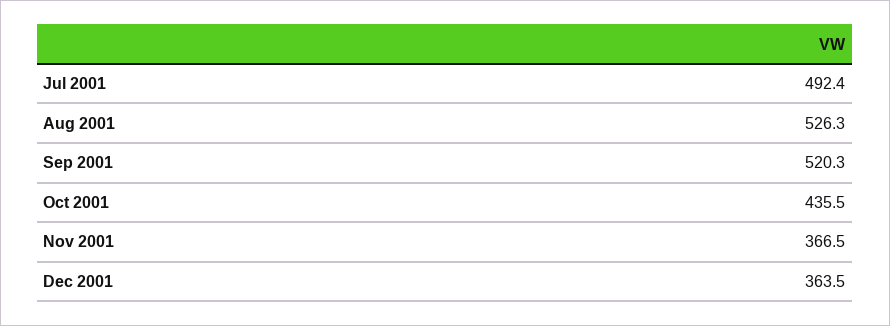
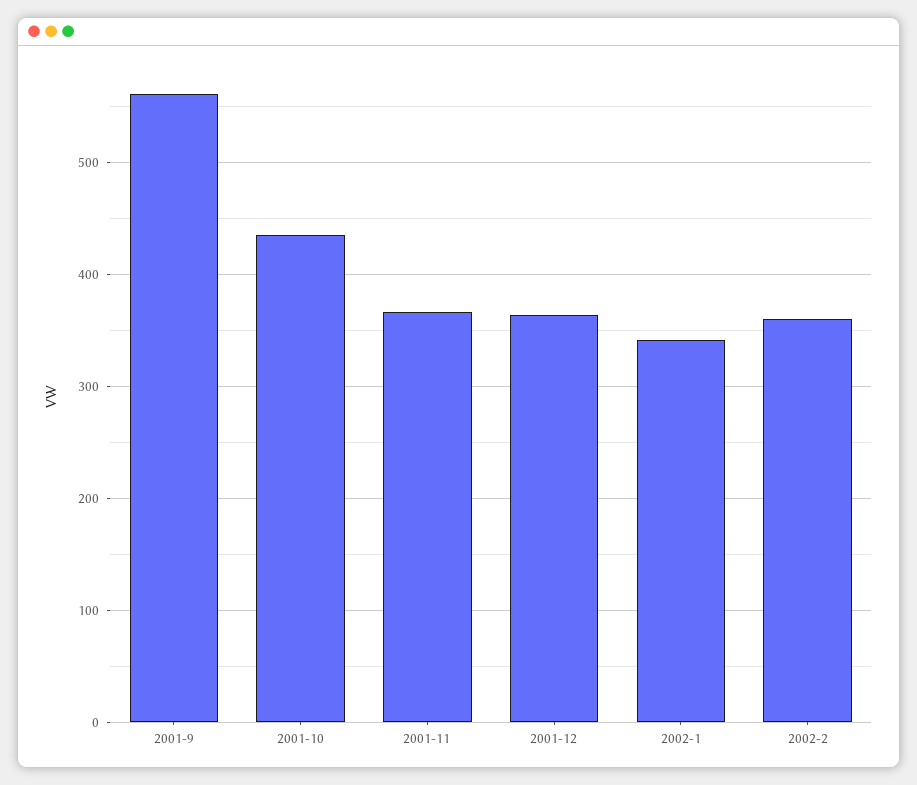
Jul 2001: 492.4 -> none
Aug 2001: 526.3 -> none
Sep 2001: 520.3 -> 560
2002-1: none -> 340
2002-2: none -> 360

